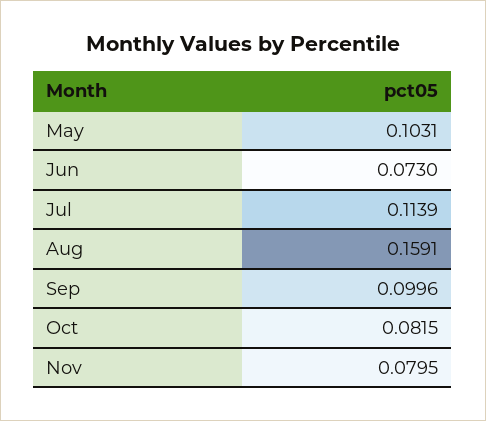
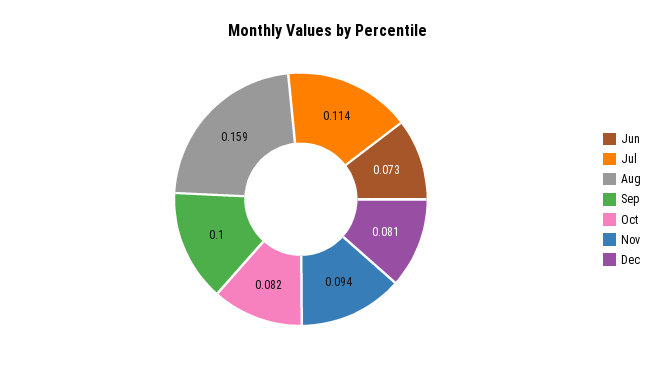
May: 0.1031 -> none
Nov: 0.0795 -> 0.094
Dec: none -> 0.081

